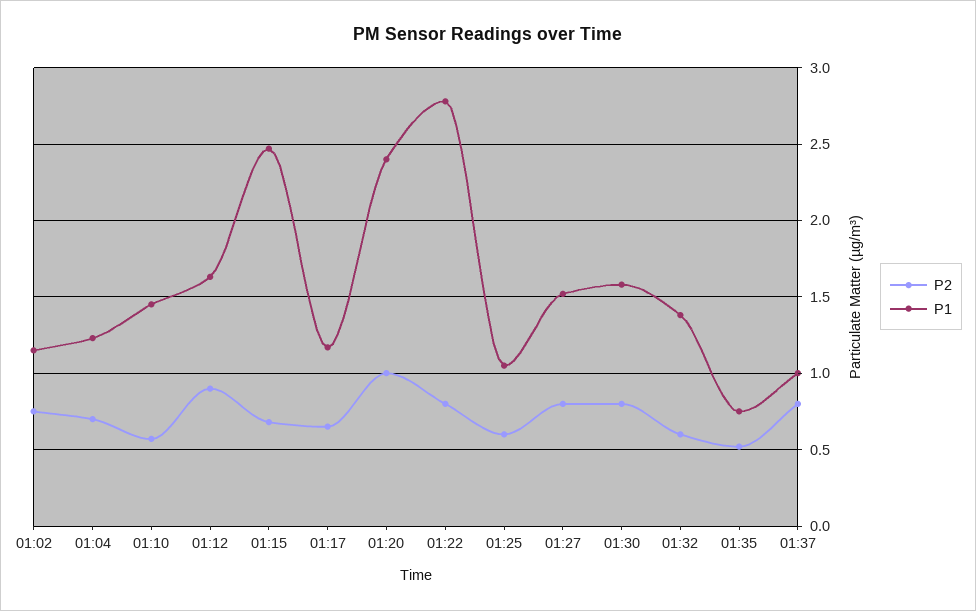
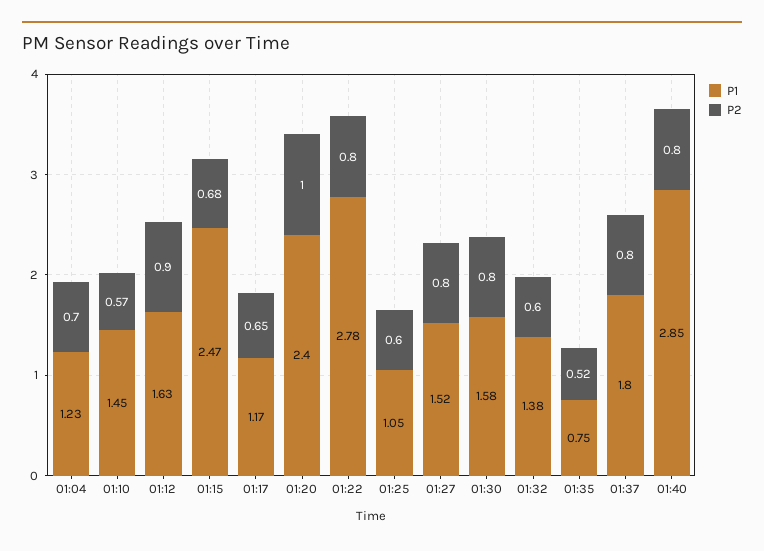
P2, 01:02: 0.75 -> none
P1, 01:02: 1.15 -> none
P1, 01:37: 1 -> 1.8
P1, 01:40: none -> 2.85
P2, 01:40: none -> 0.8

